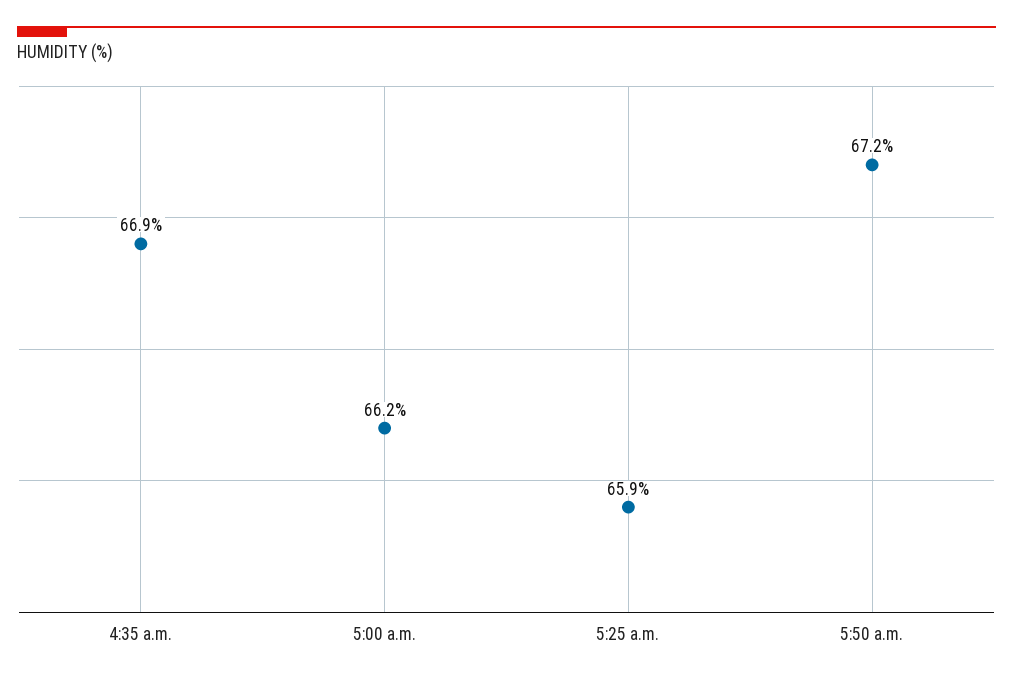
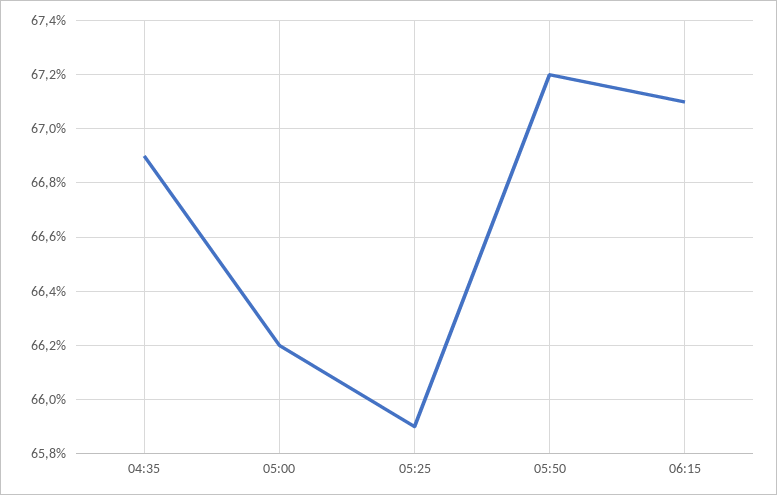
06:15: none -> 67.1

